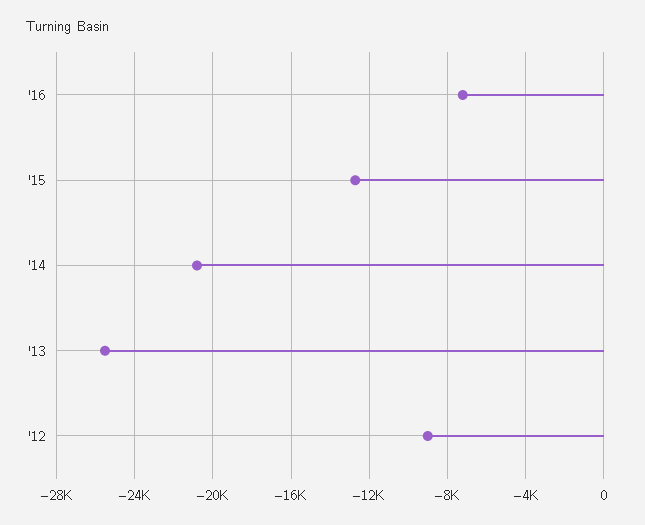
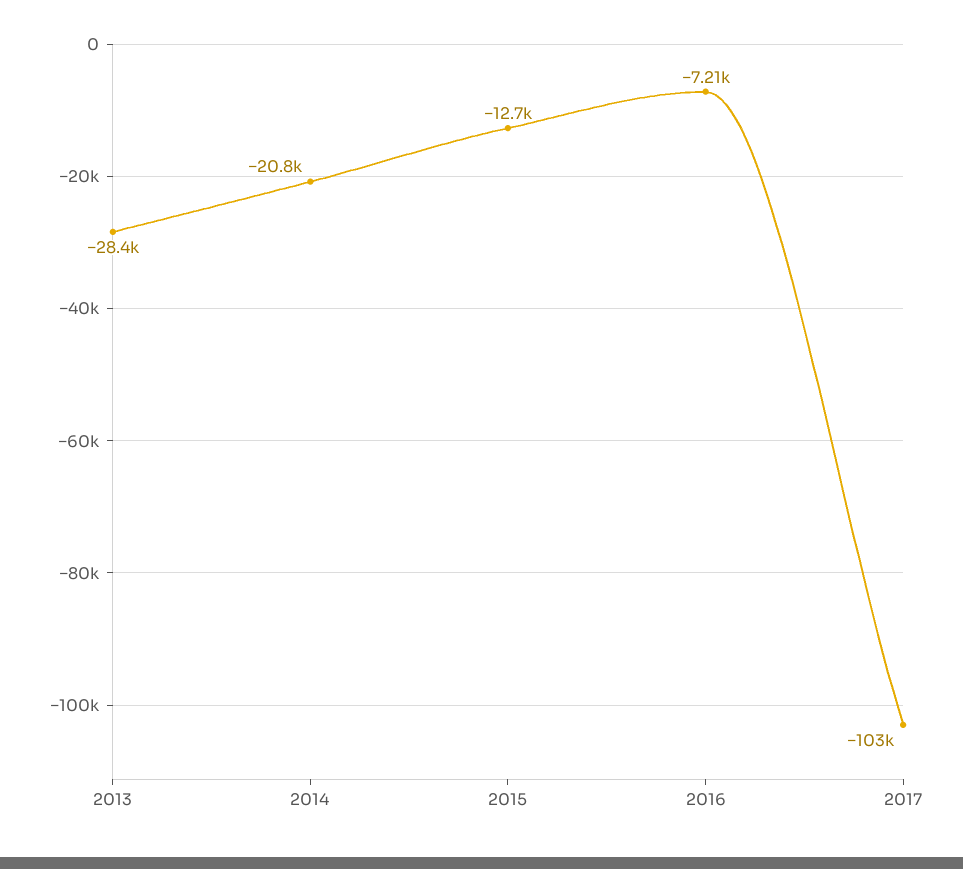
'13: -25500 -> -28400
'12: -9000 -> none
2017: none -> -103000

